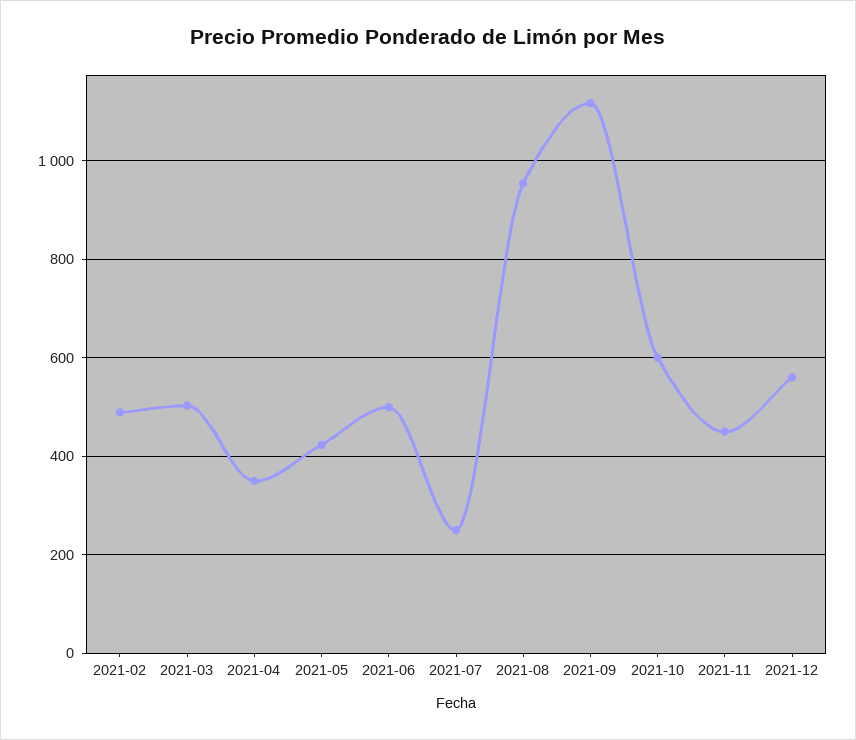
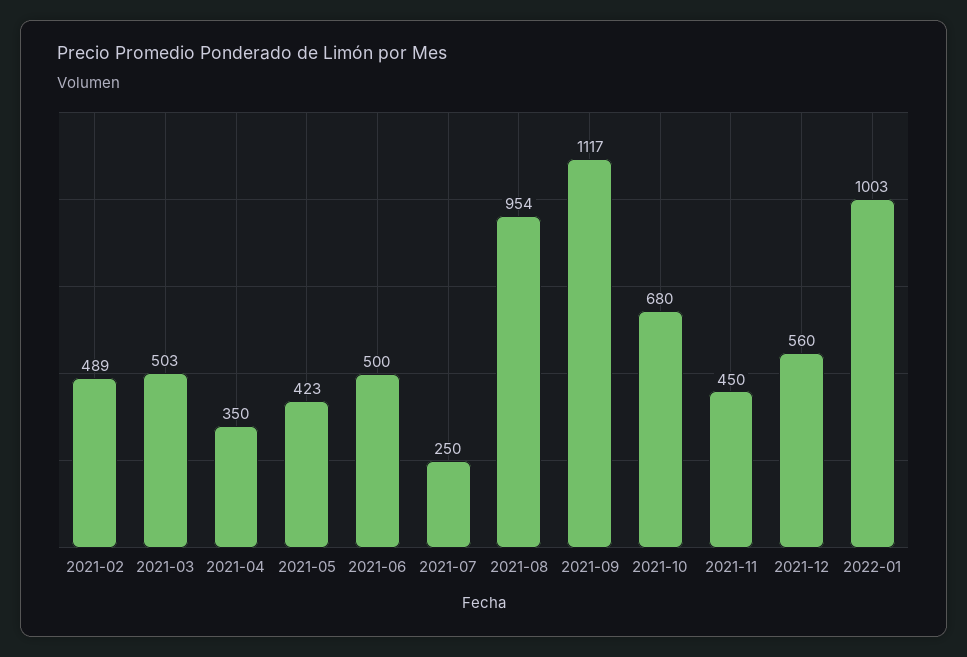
2021-10: 600 -> 680
2022-01: none -> 1003

